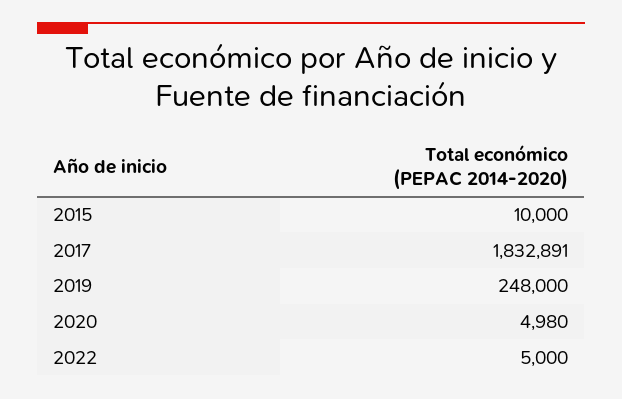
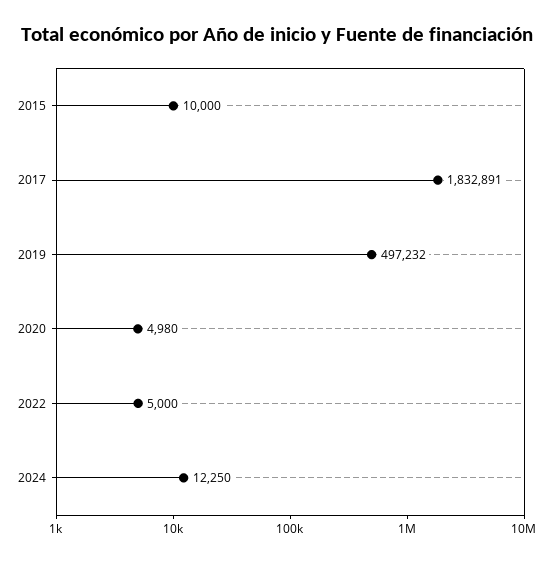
2019: 248000 -> 497232
2024: none -> 12250

